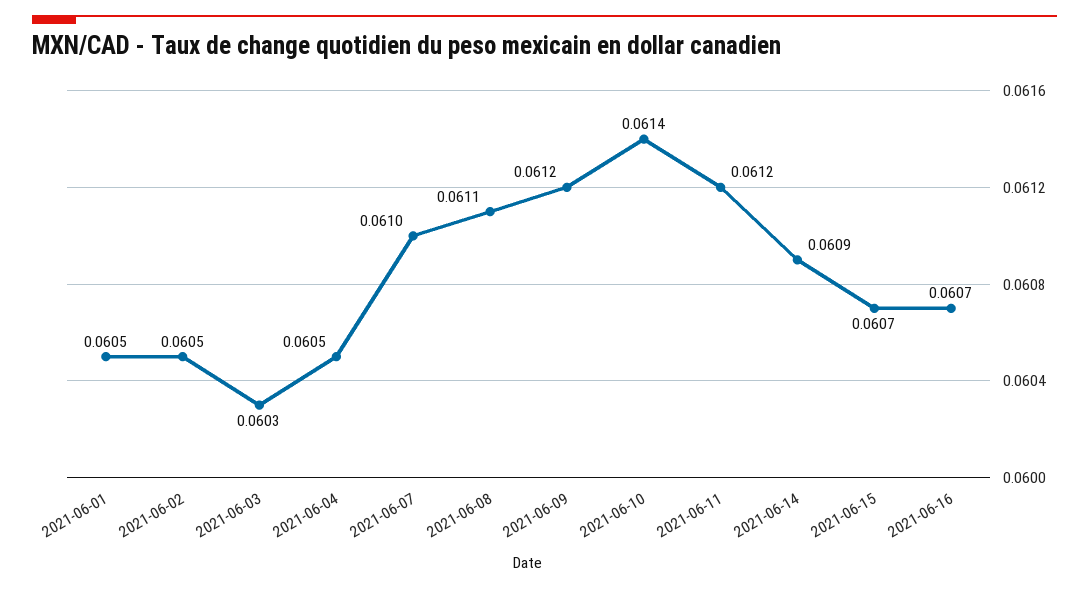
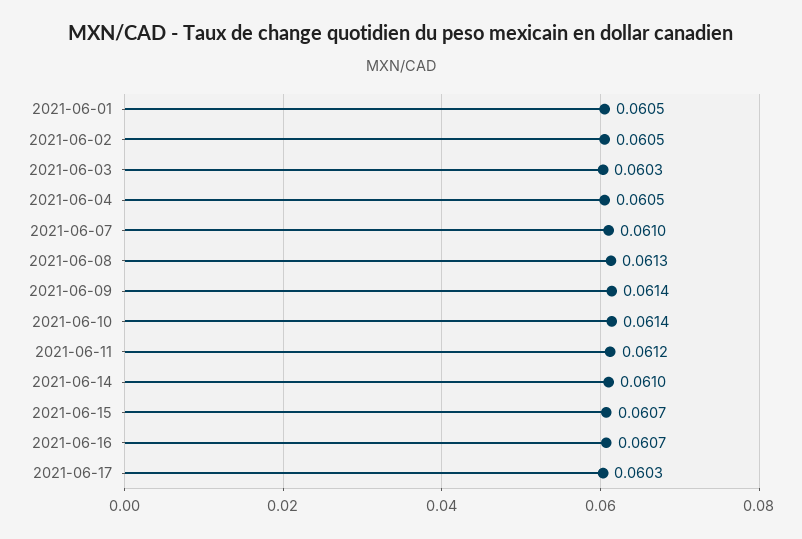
2021-06-08: 0.0611 -> 0.0613
2021-06-09: 0.0612 -> 0.0614
2021-06-14: 0.0609 -> 0.061
2021-06-17: none -> 0.0603

